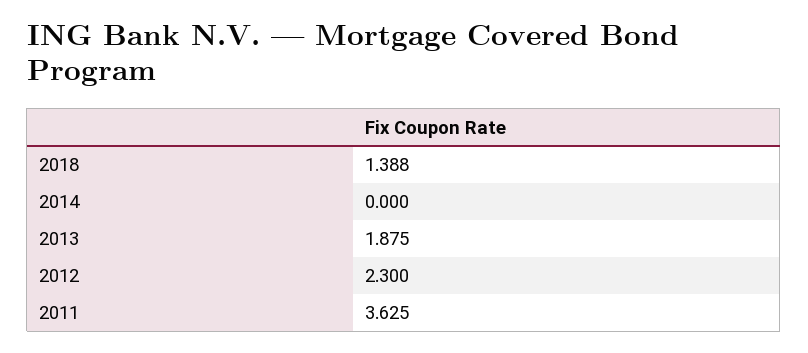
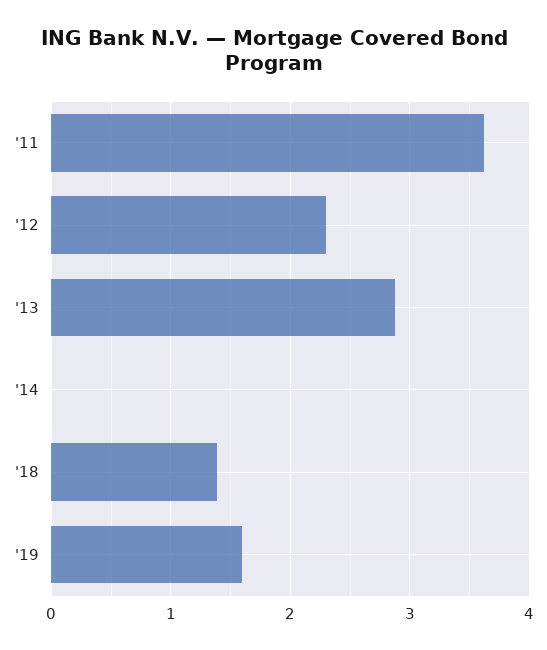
2013: 1.875 -> 2.9
'19: none -> 1.6

